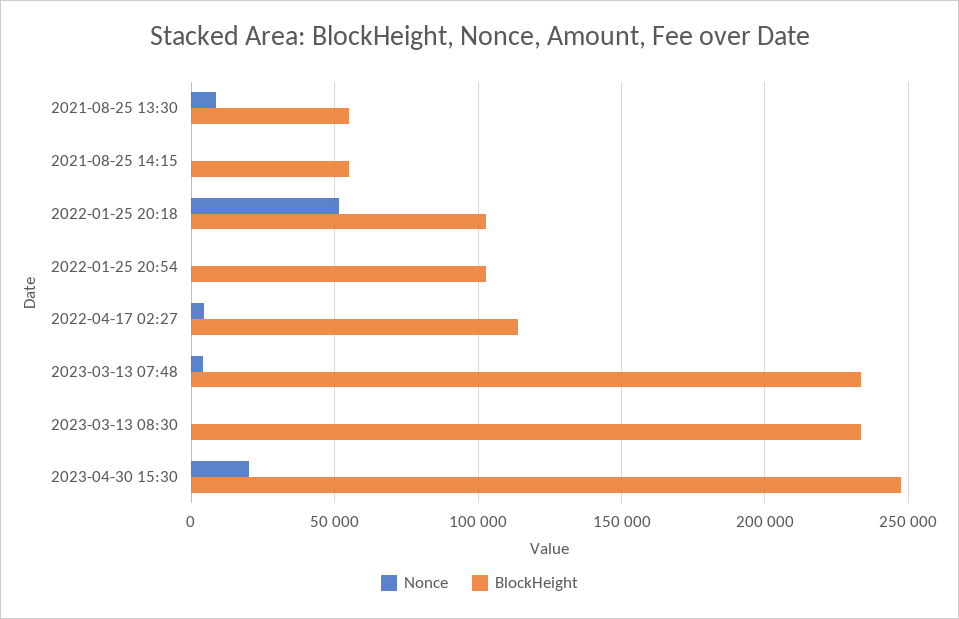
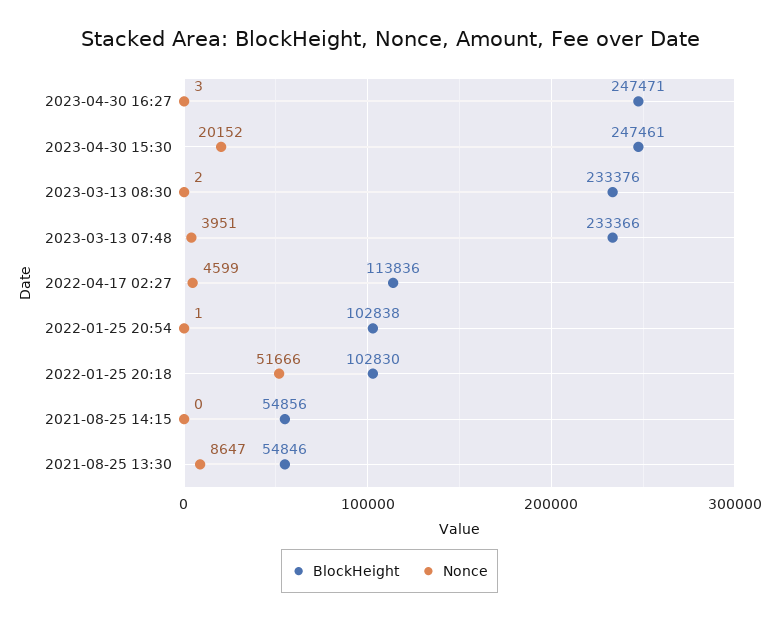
BlockHeight, 2023-04-30 16:27: none -> 247471
Nonce, 2023-04-30 16:27: none -> 3

